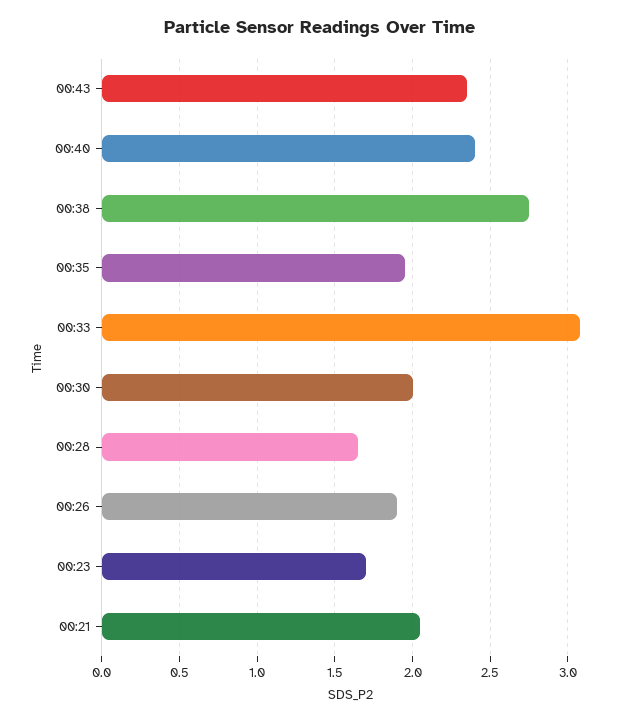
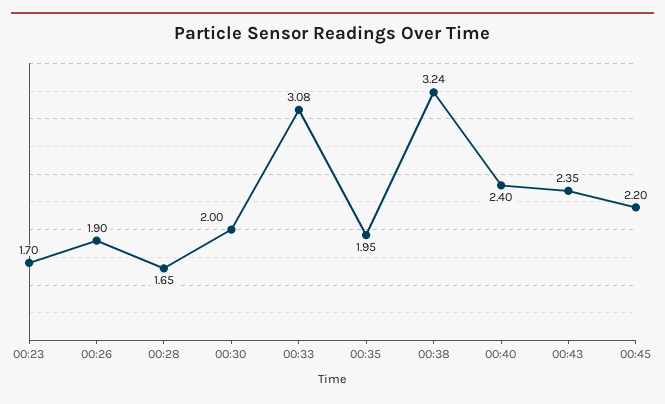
00:38: 2.75 -> 3.24
00:21: 2.05 -> none
00:45: none -> 2.2

